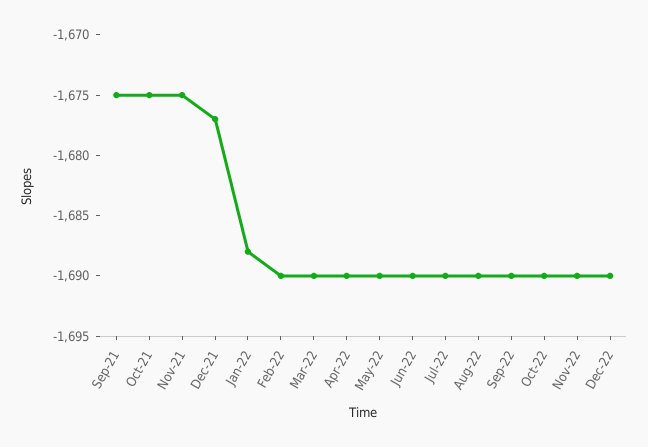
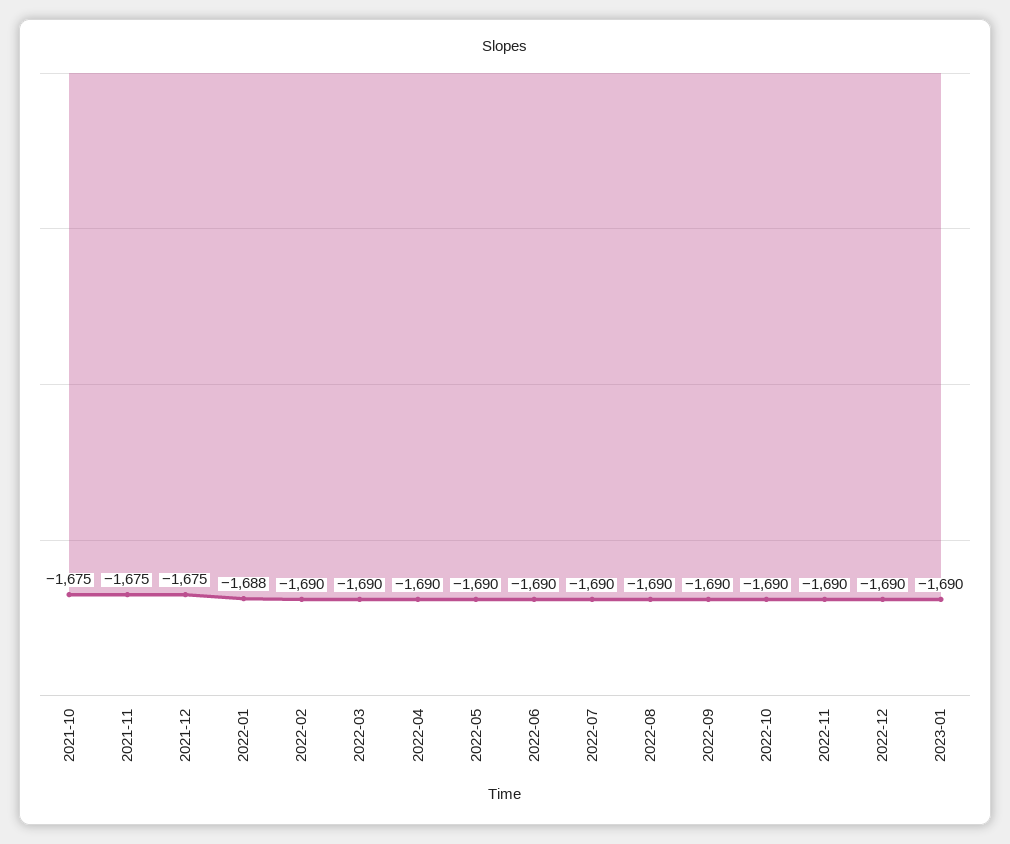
Sep-21: -1675 -> none
Dec-21: -1677 -> -1675
2023-01: none -> -1690

